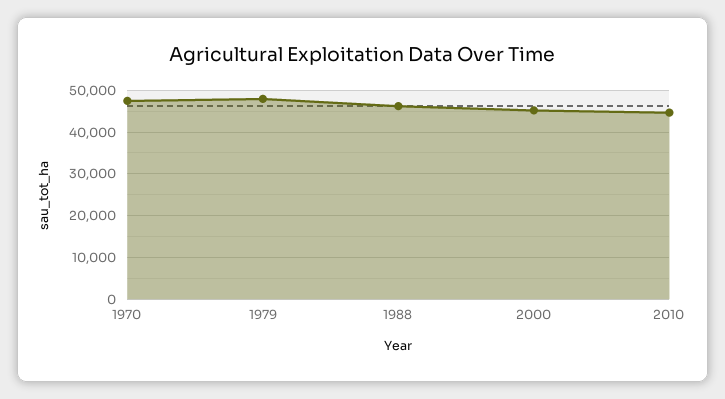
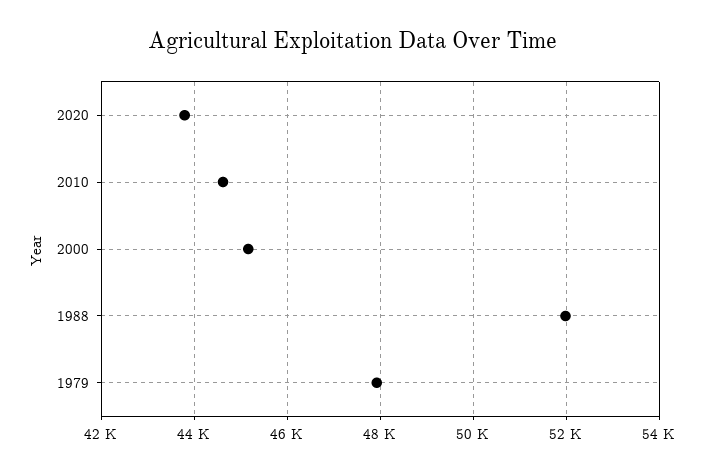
1970: 48000 -> none
1988: 46000 -> 52000
2020: none -> 43800

